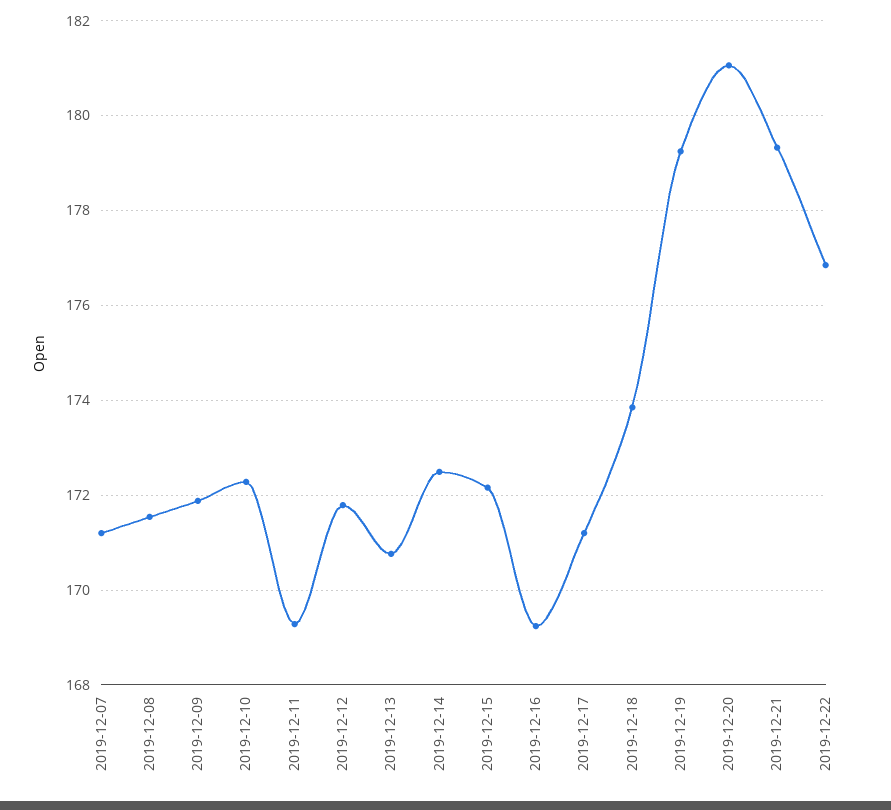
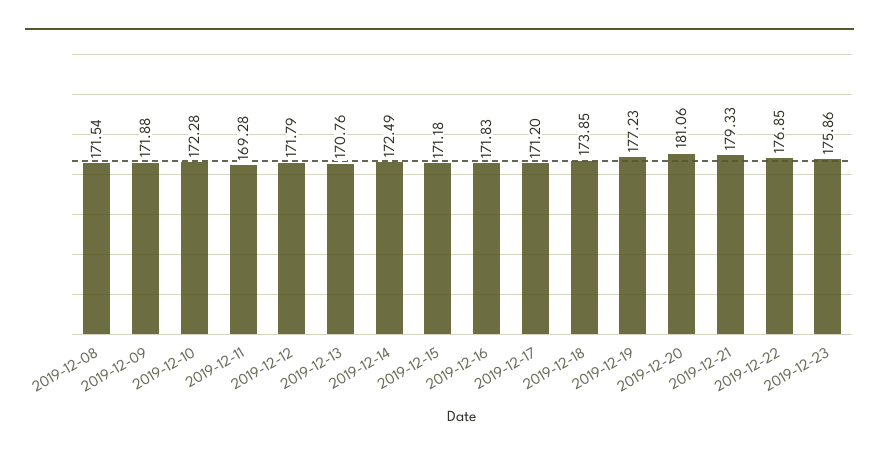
2019-12-07: 171.2 -> none
2019-12-15: 172.2 -> 171.18
2019-12-16: 169.2 -> 171.83
2019-12-19: 179.2 -> 177.23
2019-12-23: none -> 175.86

